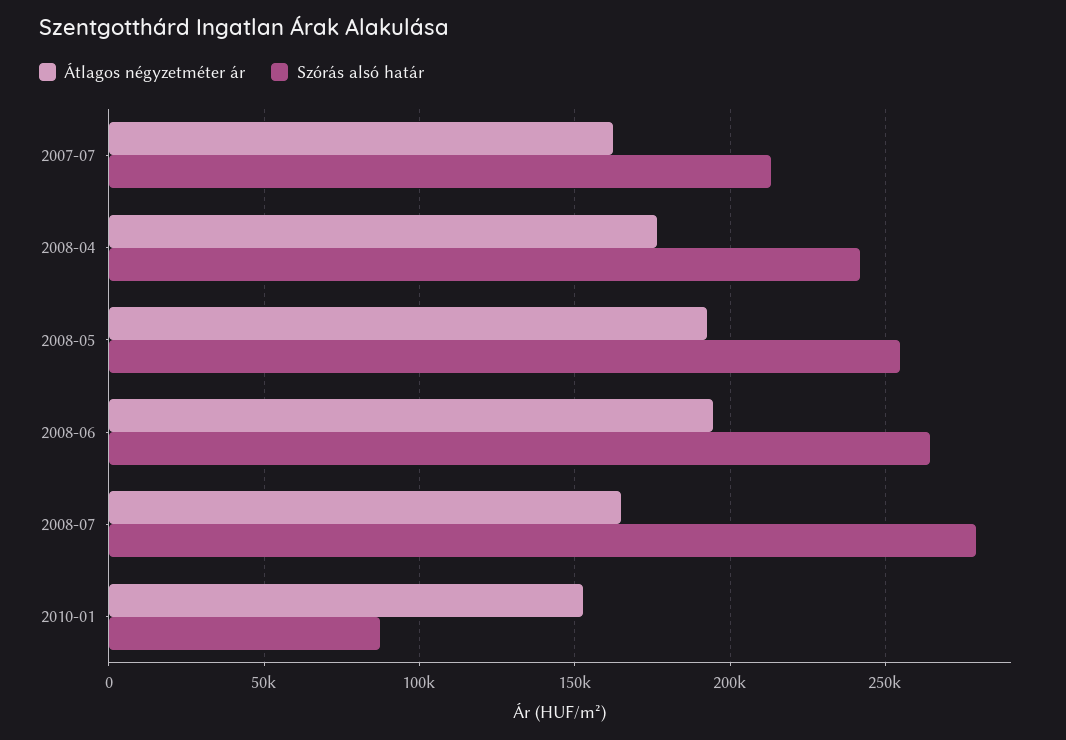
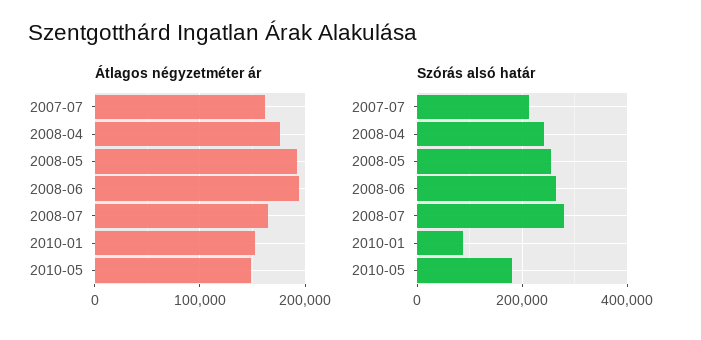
Átlagos négyzetméter ár, 2010-05: none -> 150000
Szórás alsó határ, 2010-05: none -> 180000

